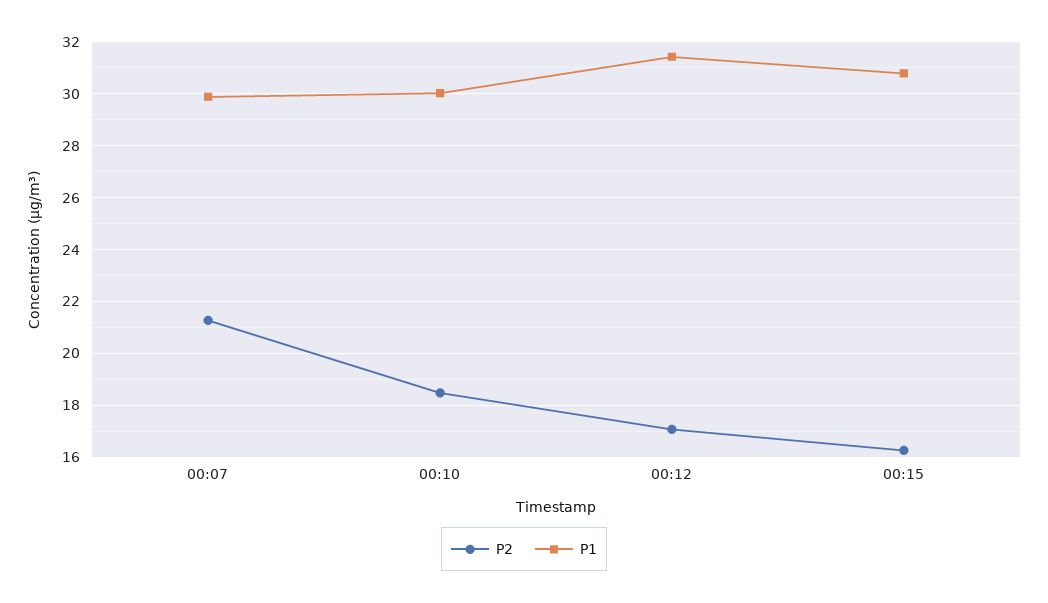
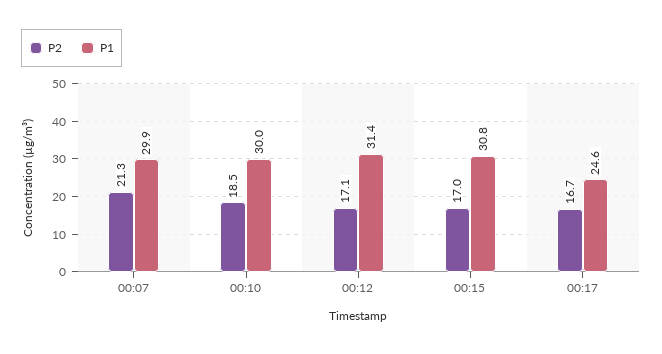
P2, 00:15: 16.25 -> 17
P2, 00:17: none -> 16.7
P1, 00:17: none -> 24.6

